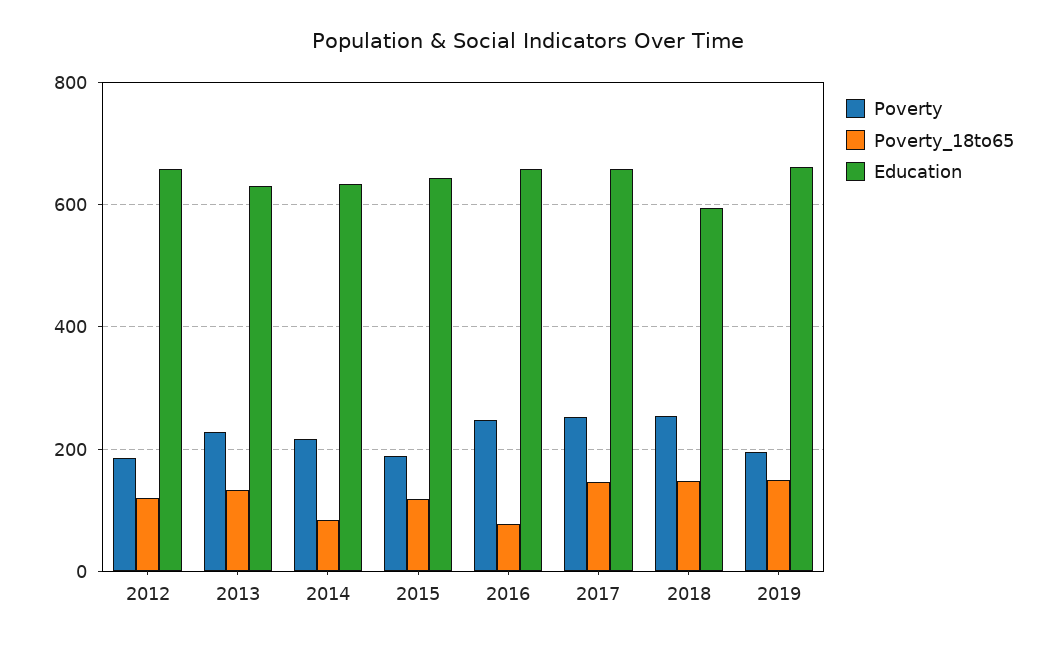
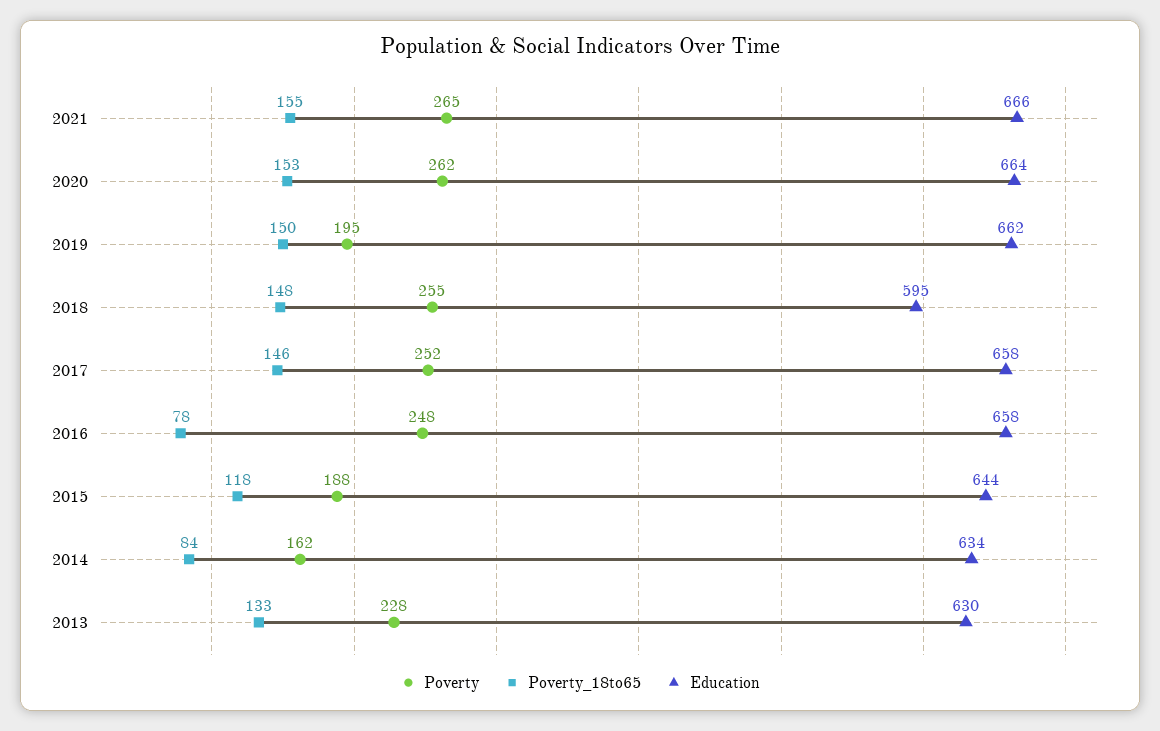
Poverty, 2012: 180 -> none
Poverty_18to65, 2012: 120 -> none
Education, 2012: 660 -> none
Poverty, 2014: 220 -> 162
Poverty, 2021: none -> 265
Poverty_18to65, 2021: none -> 155
Education, 2021: none -> 666
Poverty, 2020: none -> 262
Poverty_18to65, 2020: none -> 153
Education, 2020: none -> 664

